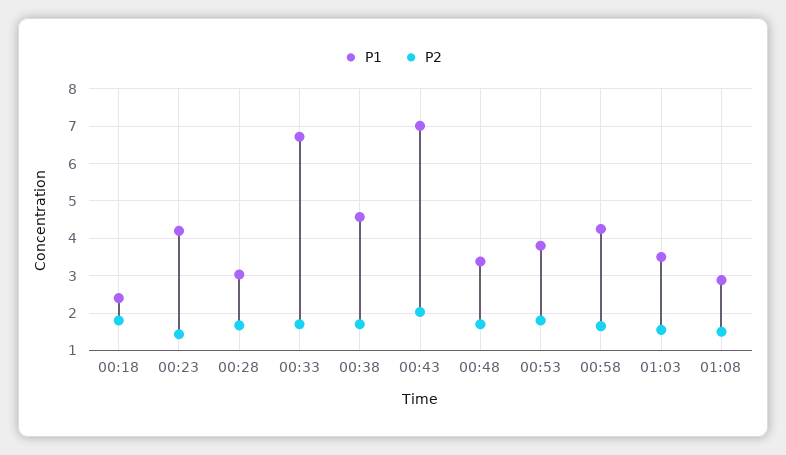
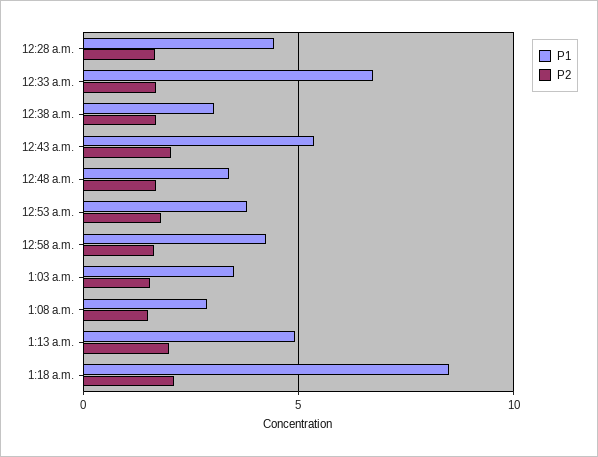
P1, 00:18: 2.4 -> none
P2, 00:18: 1.8 -> none
P1, 00:23: 4.2 -> none
P2, 00:23: 1.4 -> none
P1, 00:28: 3 -> 4.5
P1, 00:38: 4.6 -> 3
P1, 00:43: 7 -> 5.5
P1, 1:13 a.m.: none -> 5
P2, 1:13 a.m.: none -> 2
P1, 1:18 a.m.: none -> 8.5
P2, 1:18 a.m.: none -> 2

